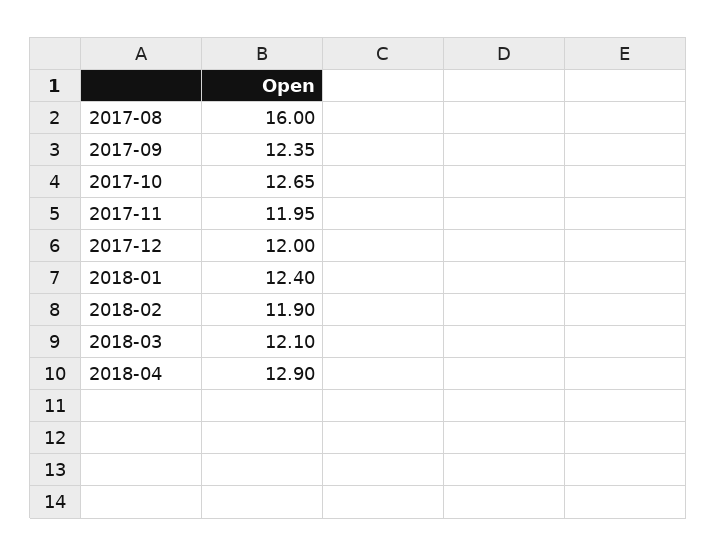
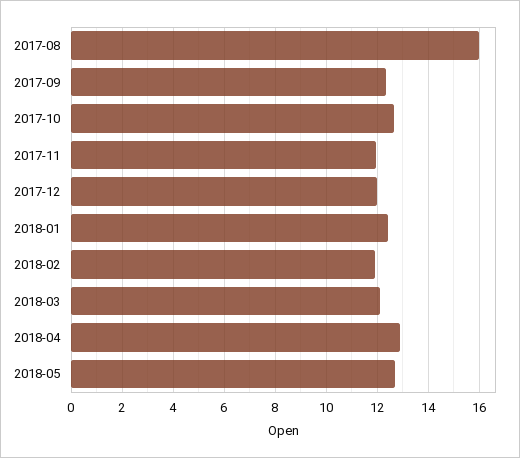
2018-05: none -> 12.75

